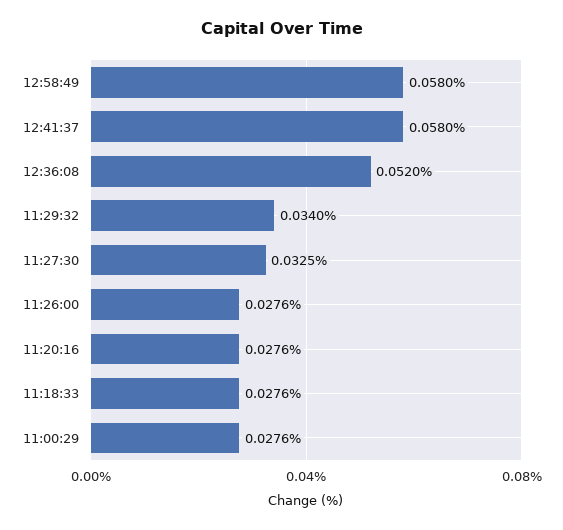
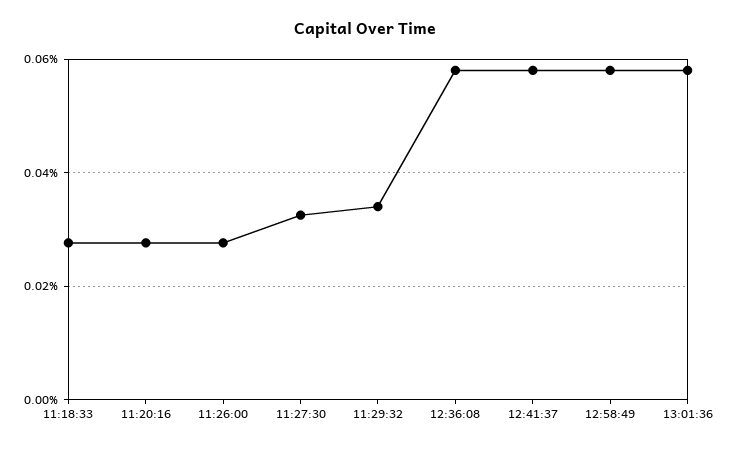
12:36:08: 0.052 -> 0.058
11:00:29: 0.0276 -> none
13:01:36: none -> 0.058

